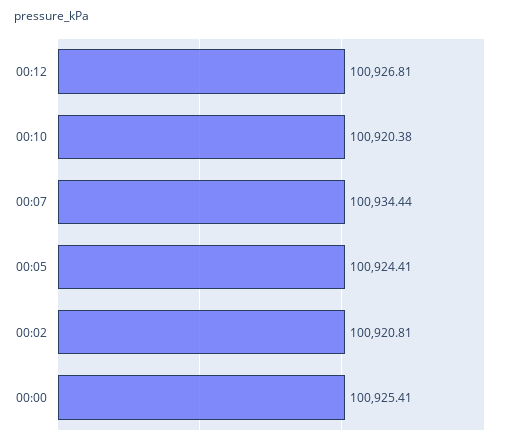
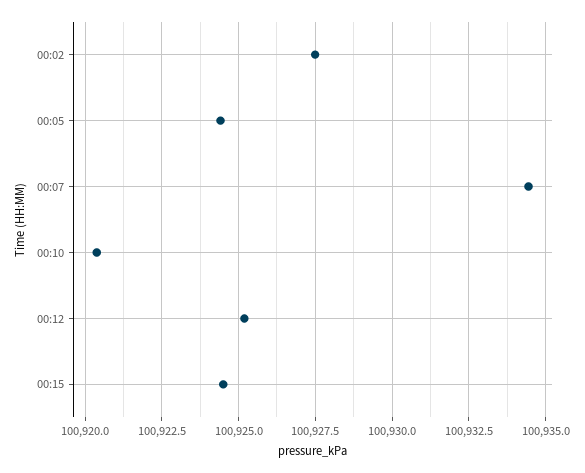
00:12: 100926.81 -> 100925.25
00:02: 100920.81 -> 100927.5
00:00: 100925.41 -> none
00:15: none -> 100924.5

